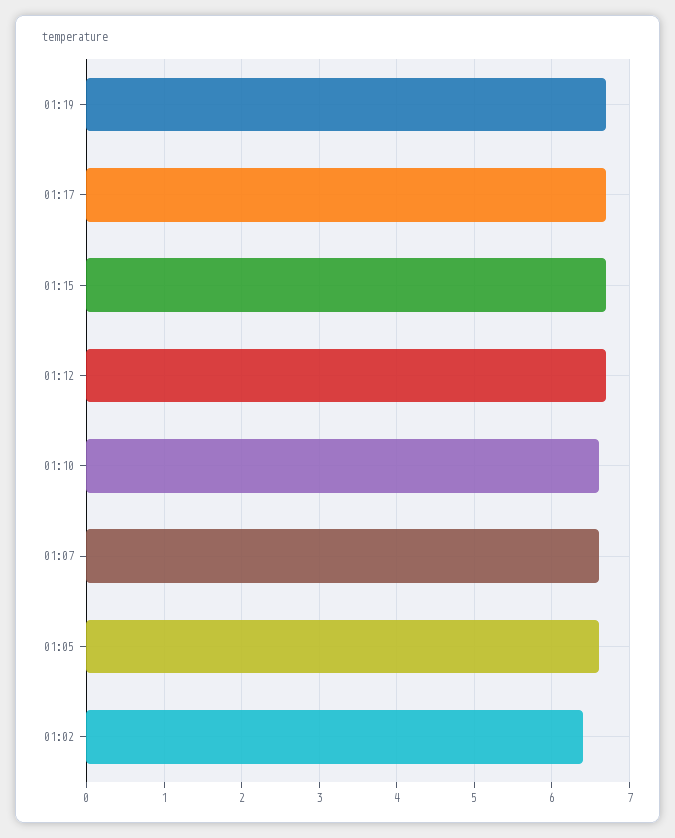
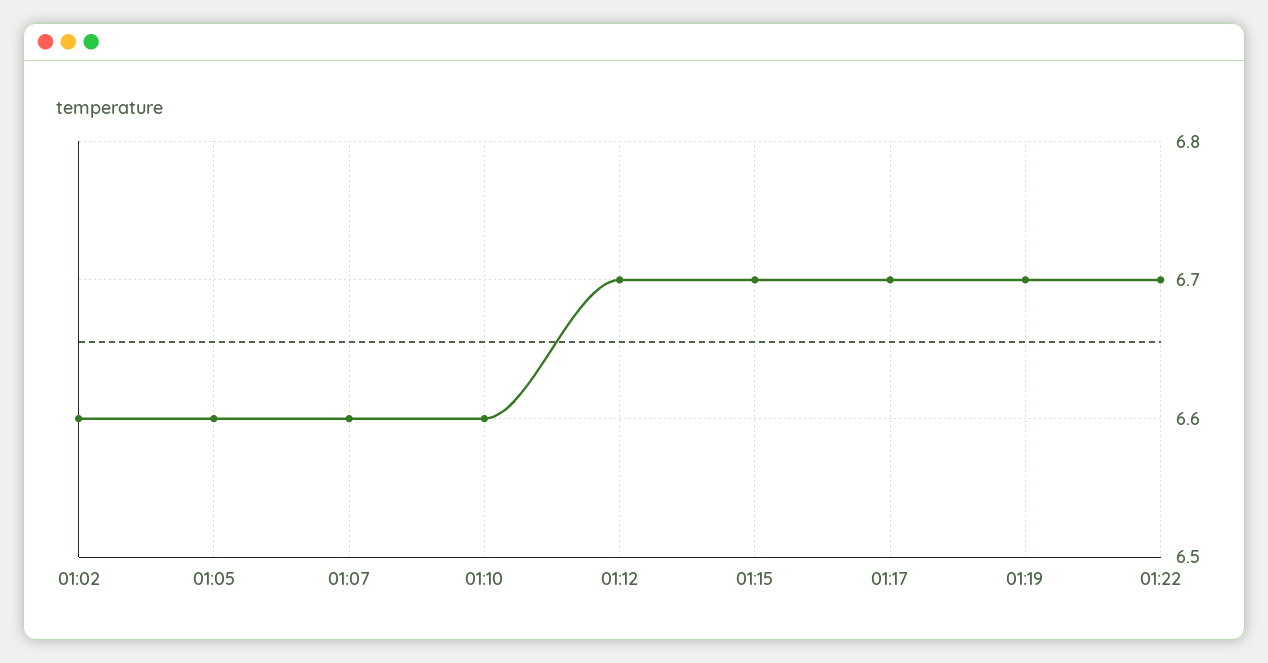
01:02: 6.4 -> 6.6
01:22: none -> 6.7

